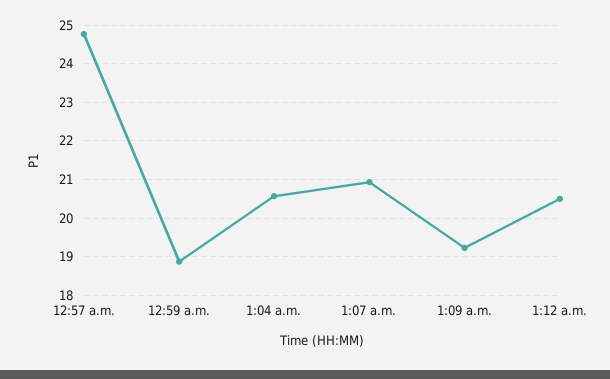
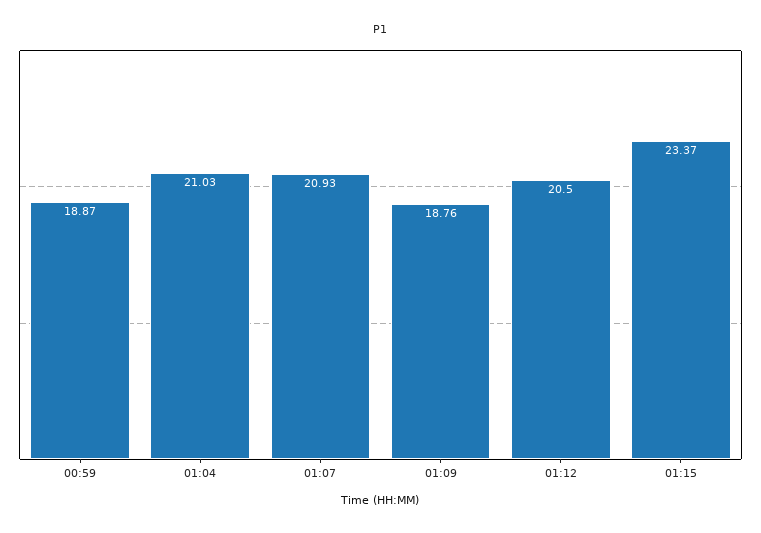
12:57 a.m.: 24.8 -> none
1:04 a.m.: 20.6 -> 21.03
1:09 a.m.: 19.2 -> 18.76
01:15: none -> 23.37

